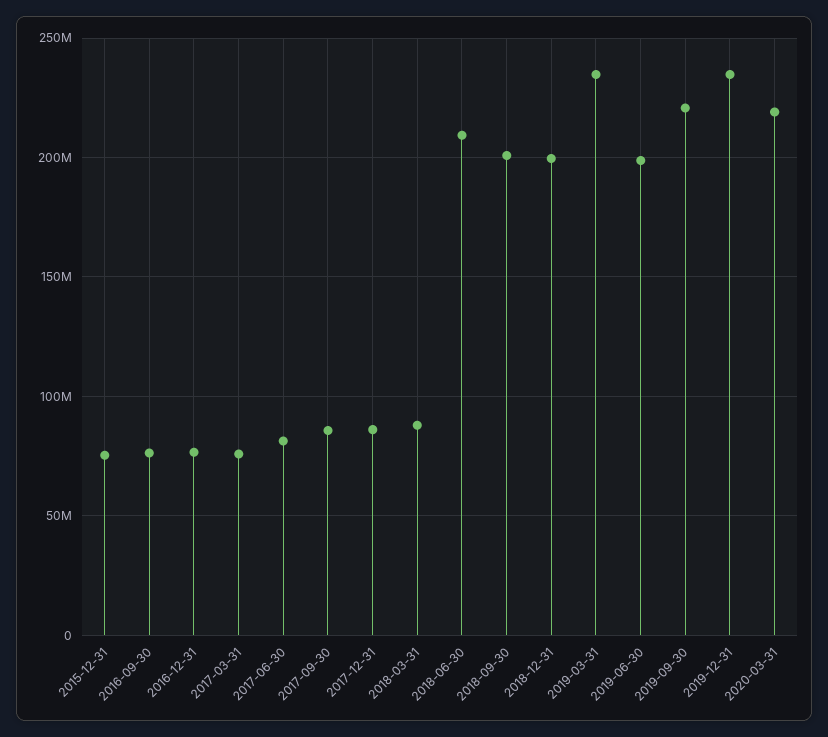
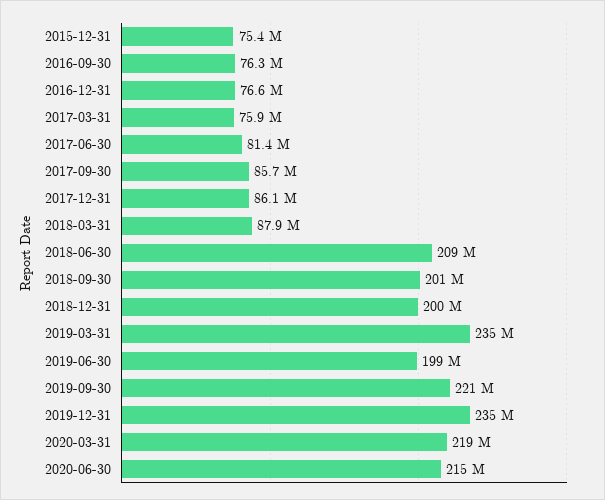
2020-06-30: none -> 215000000

